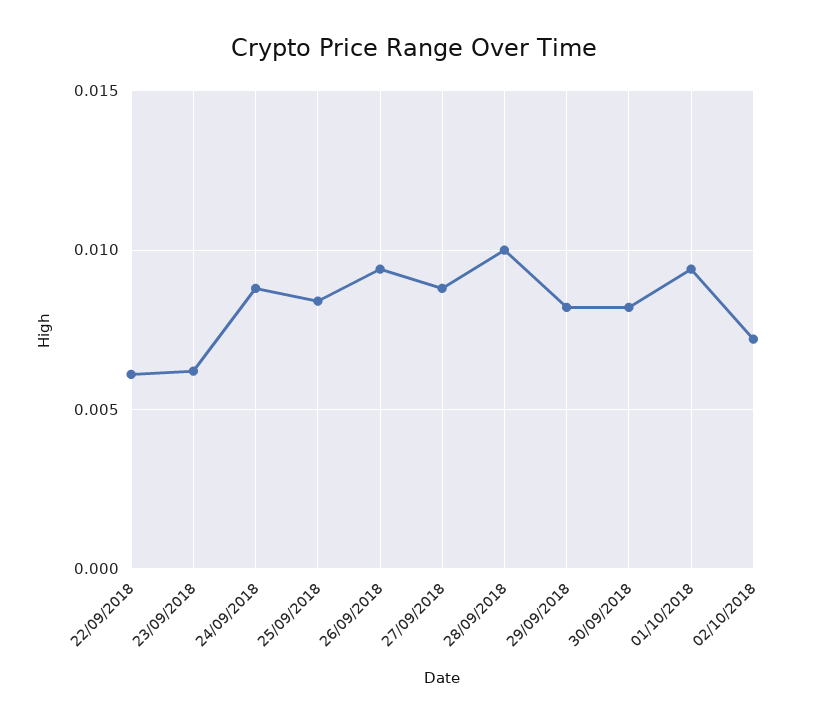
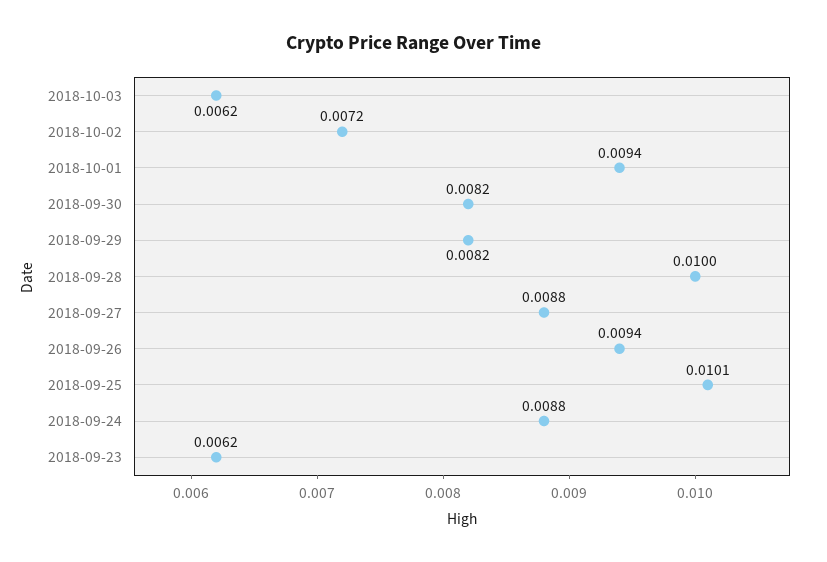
22/09/2018: 0.006 -> none
25/09/2018: 0.0085 -> 0.0101
2018-10-03: none -> 0.0062

